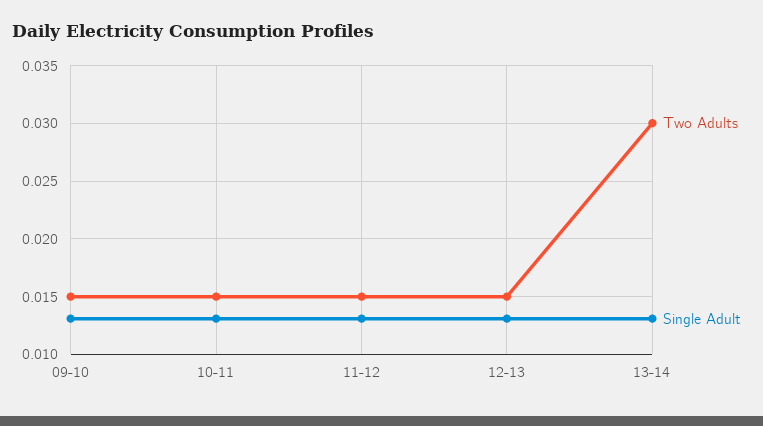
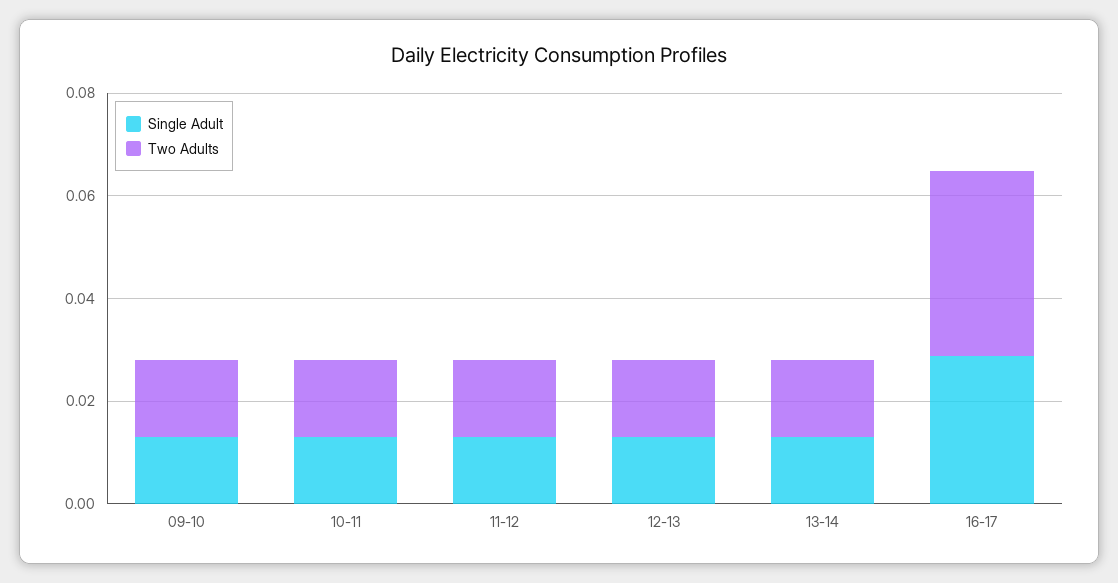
Two Adults, 13-14: 0.03 -> 0.015
Single Adult, 16-17: none -> 0.03
Two Adults, 16-17: none -> 0.035

